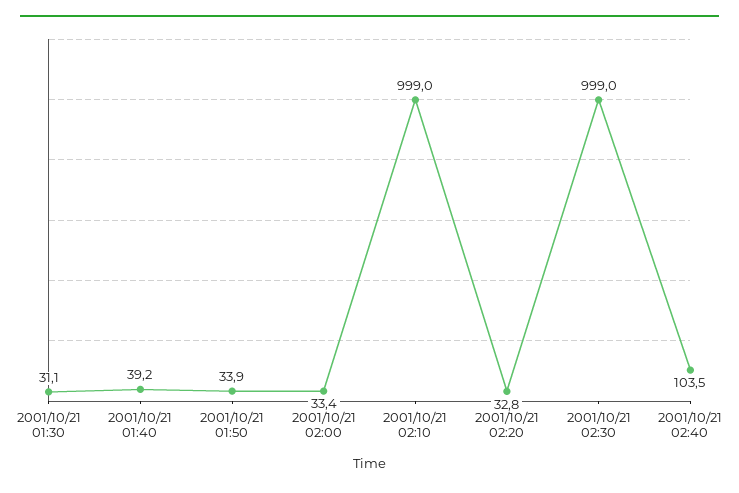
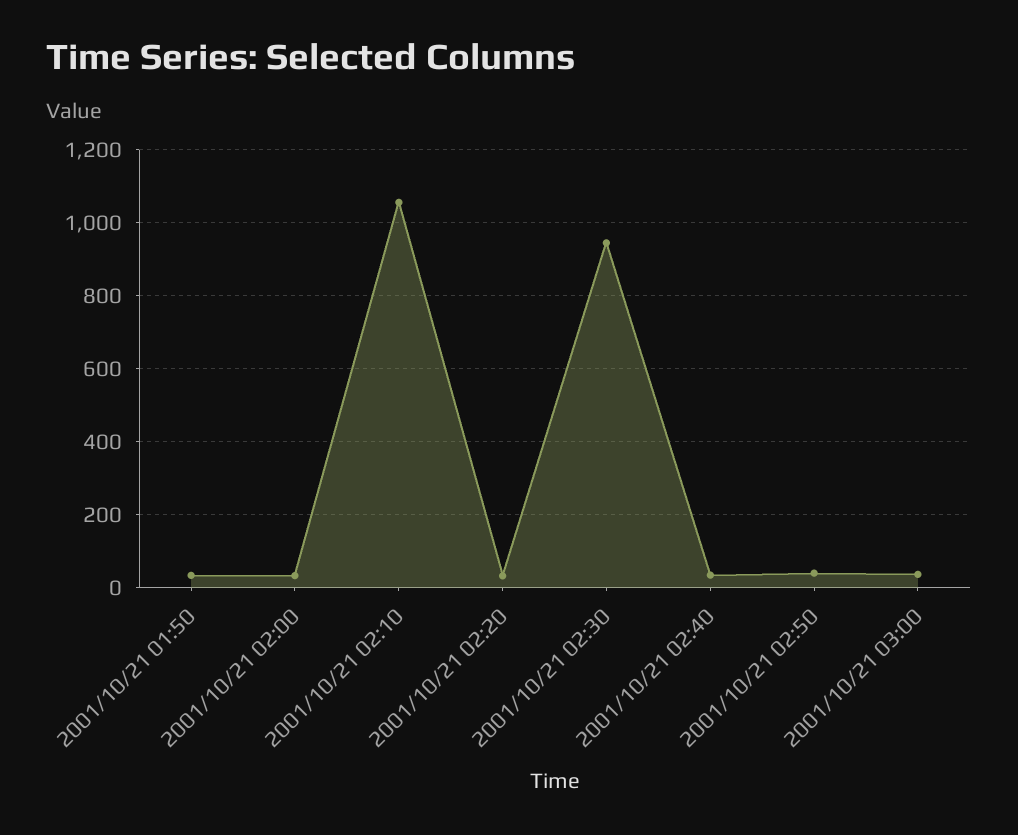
2001/10/21 01:30: 31.1 -> none
2001/10/21 01:40: 39.2 -> none
2001/10/21 02:10: 999 -> 1060
2001/10/21 02:30: 999 -> 940
2001/10/21 02:40: 103.5 -> 40
2001/10/21 02:50: none -> 40
2001/10/21 03:00: none -> 40

